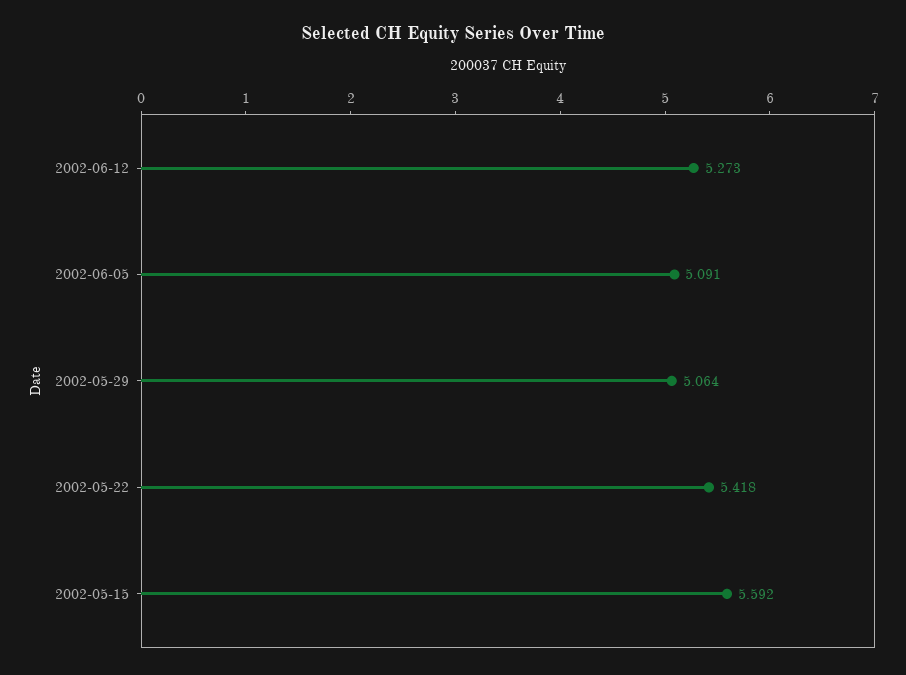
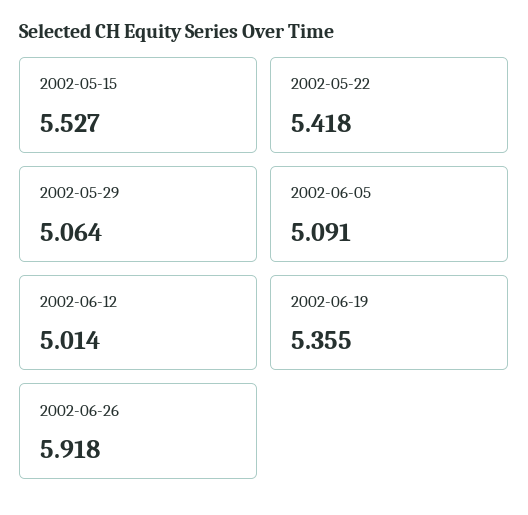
2002-06-12: 5.273 -> 5.014
2002-05-15: 5.592 -> 5.527
2002-06-19: none -> 5.355
2002-06-26: none -> 5.918

